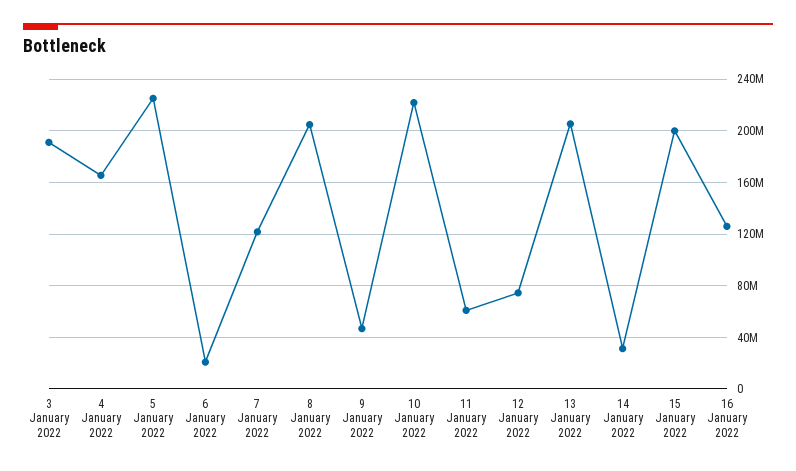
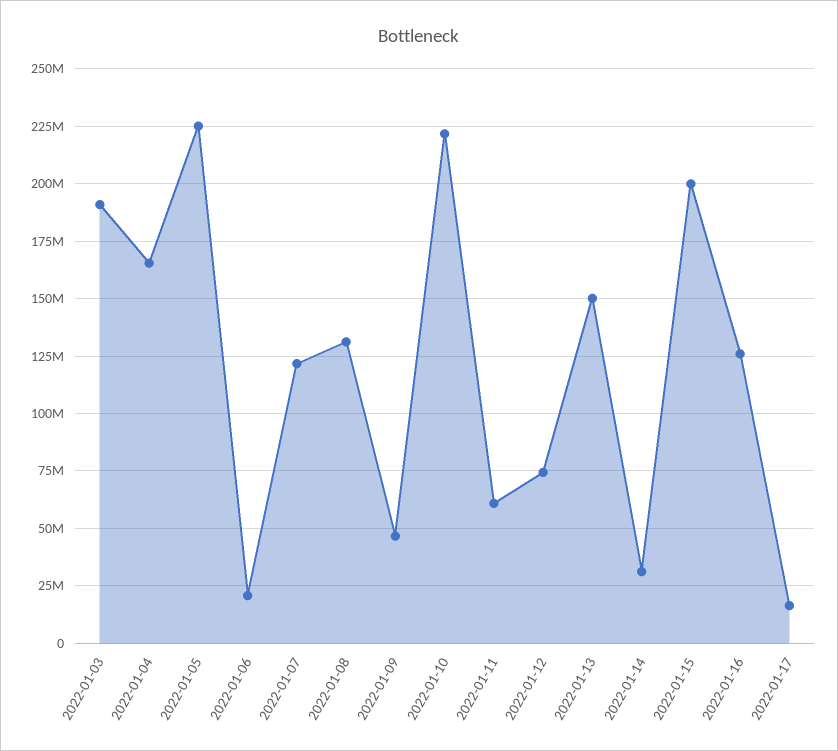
8 January 2022: 205000000 -> 130000000
13 January 2022: 205000000 -> 150000000
2022-01-17: none -> 15000000

